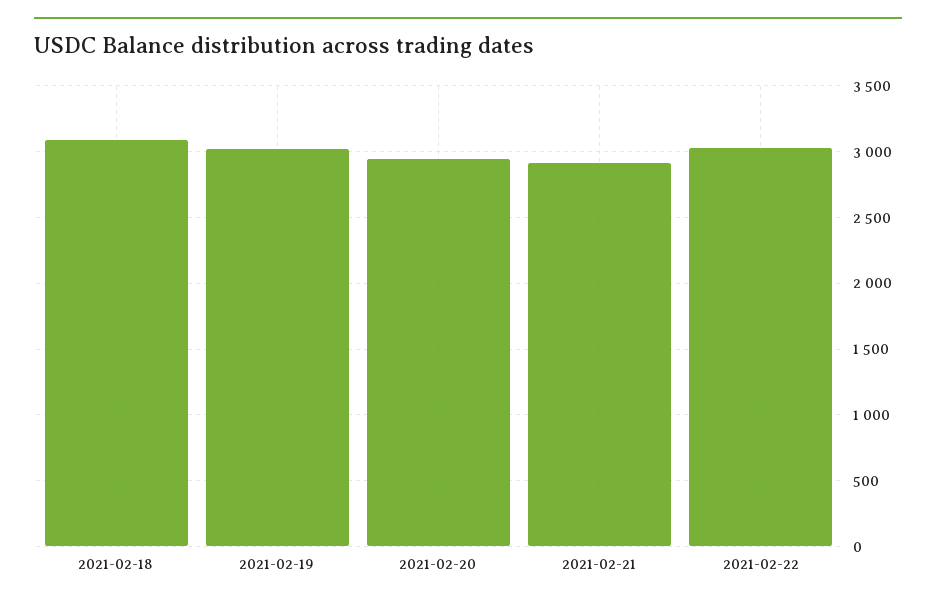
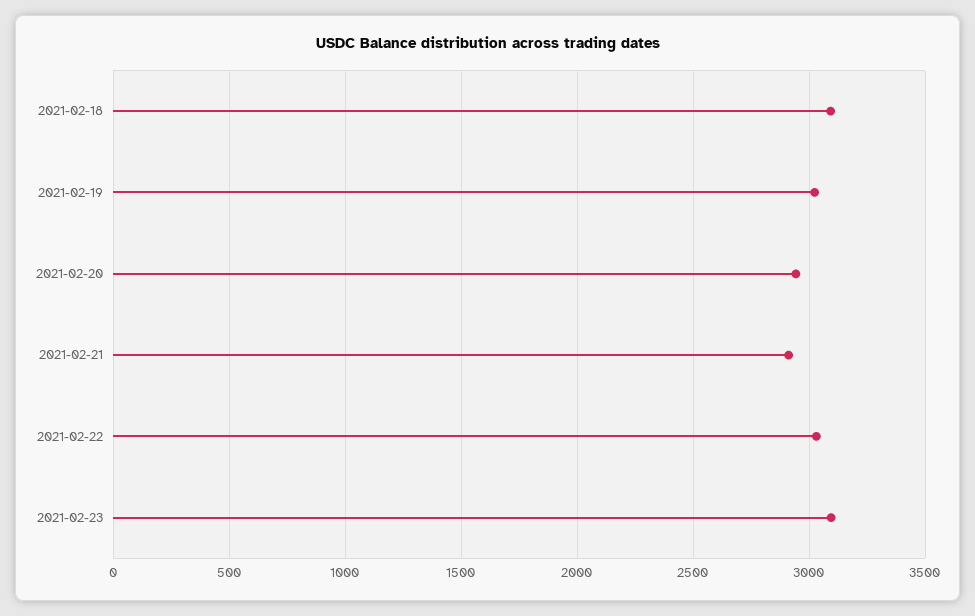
2021-02-23: none -> 3100

